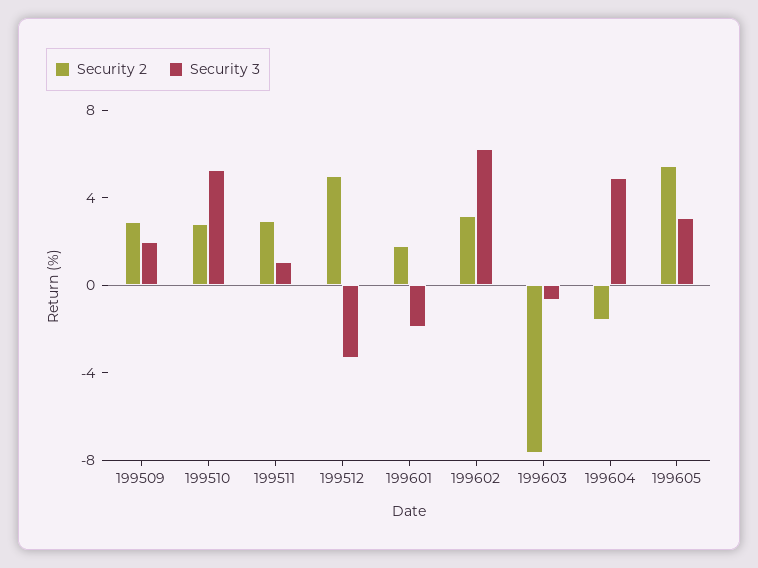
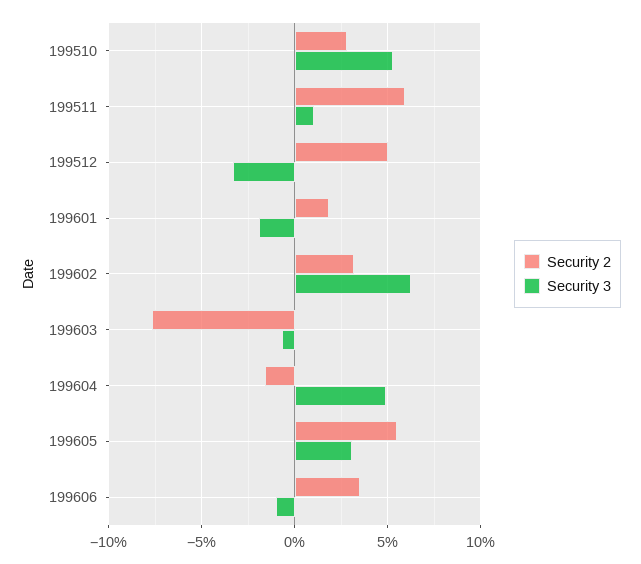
Security 2, 199509: 3 -> none
Security 3, 199509: 2 -> none
Security 2, 199511: 3 -> 6
Security 2, 199606: none -> 3.5
Security 3, 199606: none -> -1

